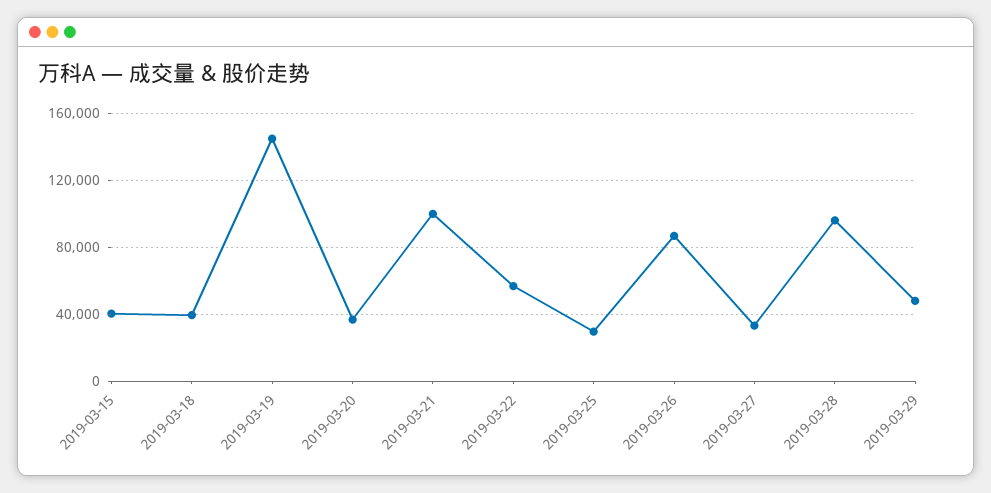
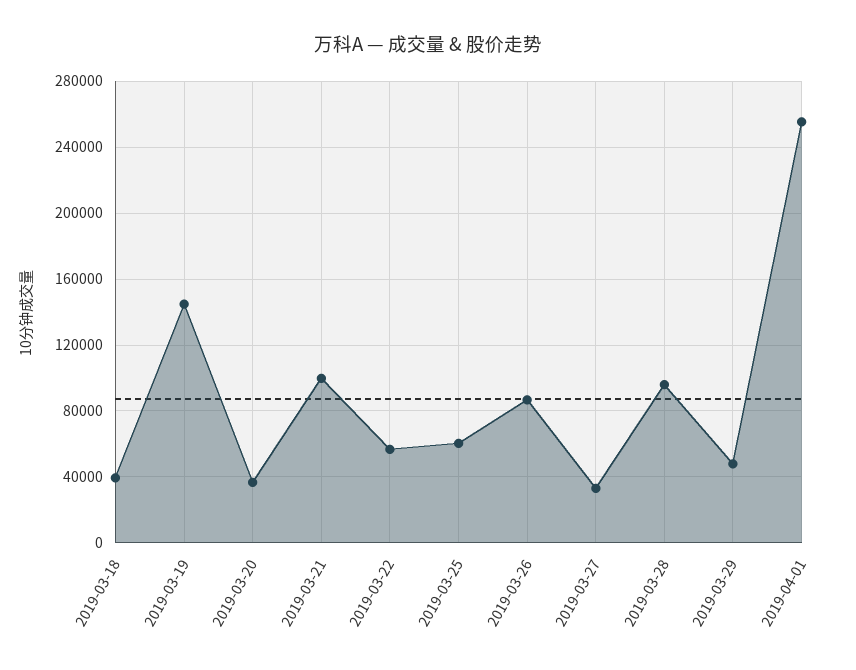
2019-03-15: 40000 -> none
2019-03-25: 30000 -> 60000
2019-04-01: none -> 255000

